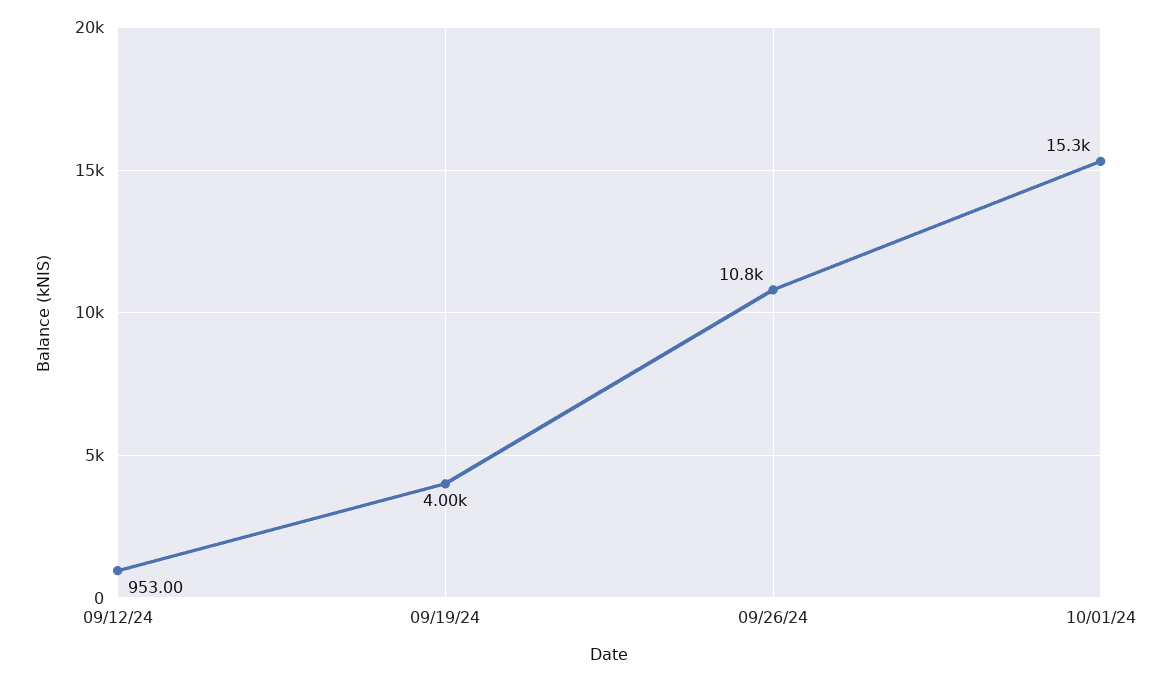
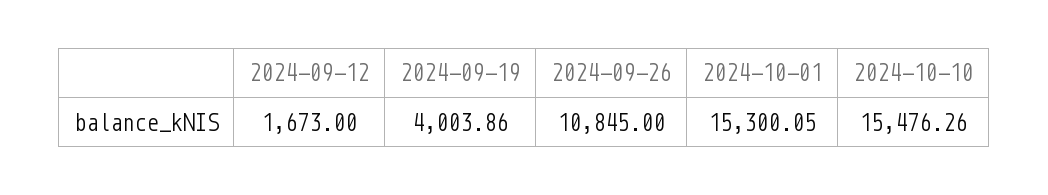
09/12/24: 953 -> 1673
2024-10-10: none -> 15476.26

